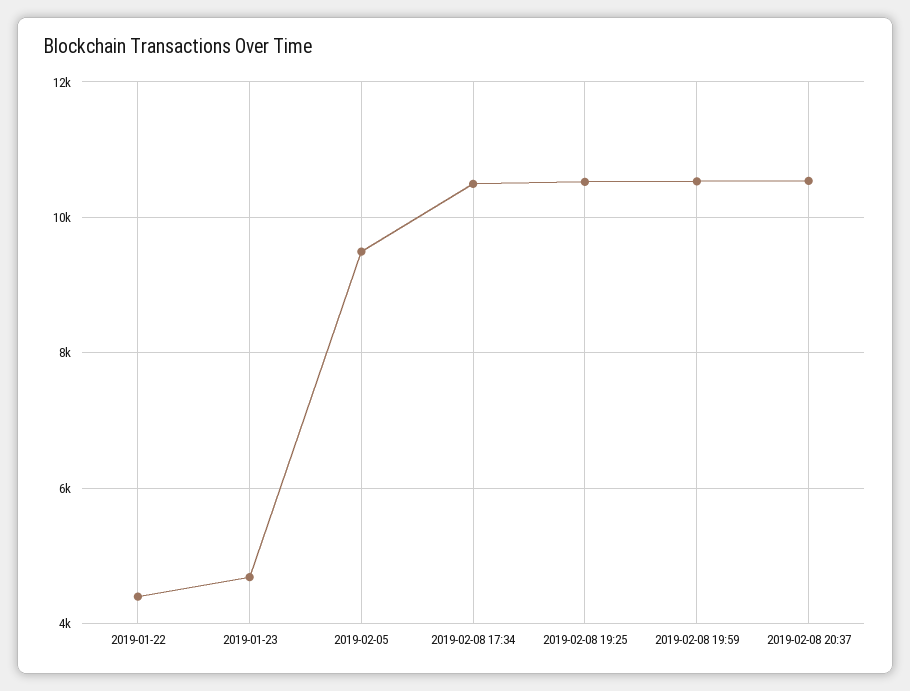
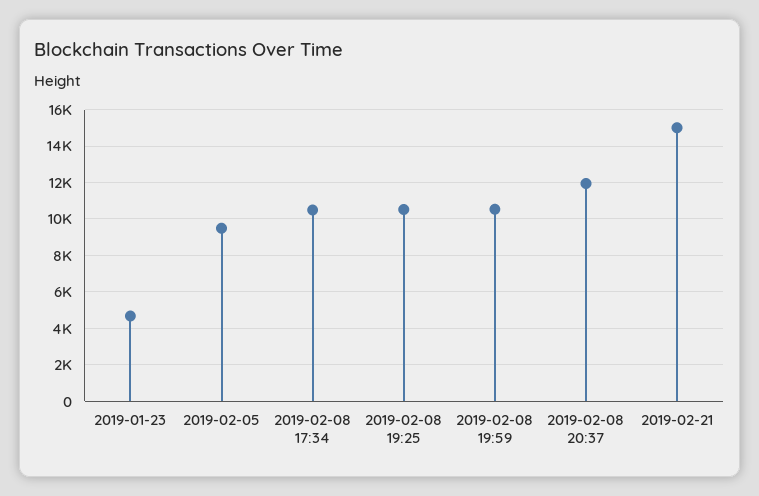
2019-01-22: 4400 -> none
2019-02-08 20:37: 10600 -> 12000
2019-02-21: none -> 15000

